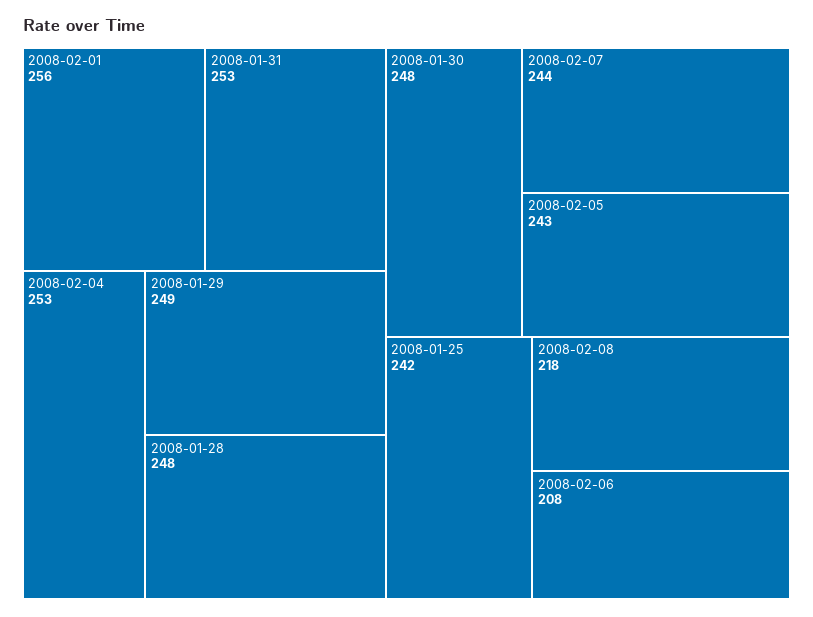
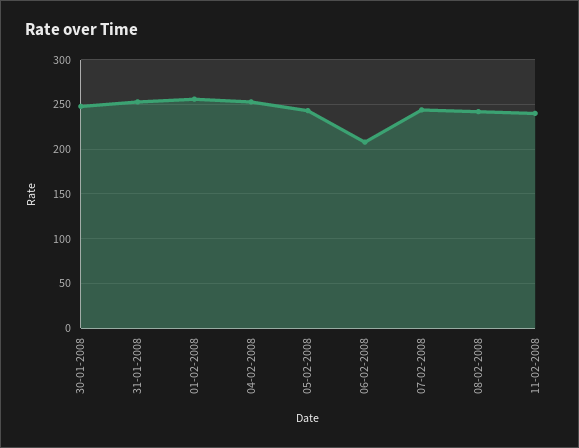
2008-01-29: 249 -> none
2008-01-28: 248 -> none
2008-01-25: 242 -> none
2008-02-08: 218 -> 240
11-02-2008: none -> 240

